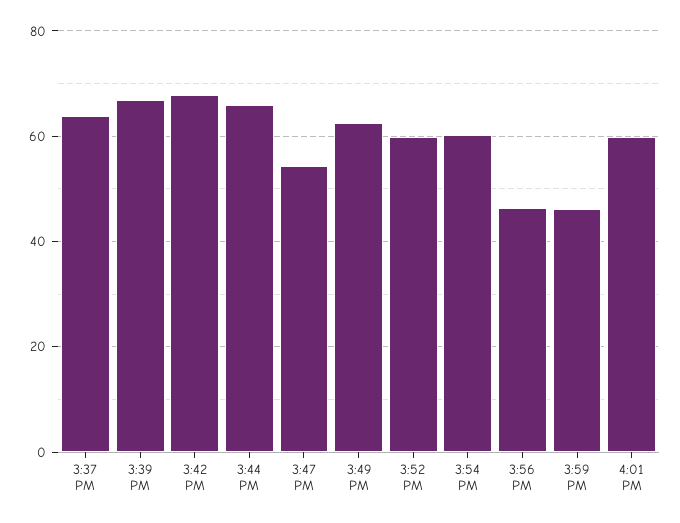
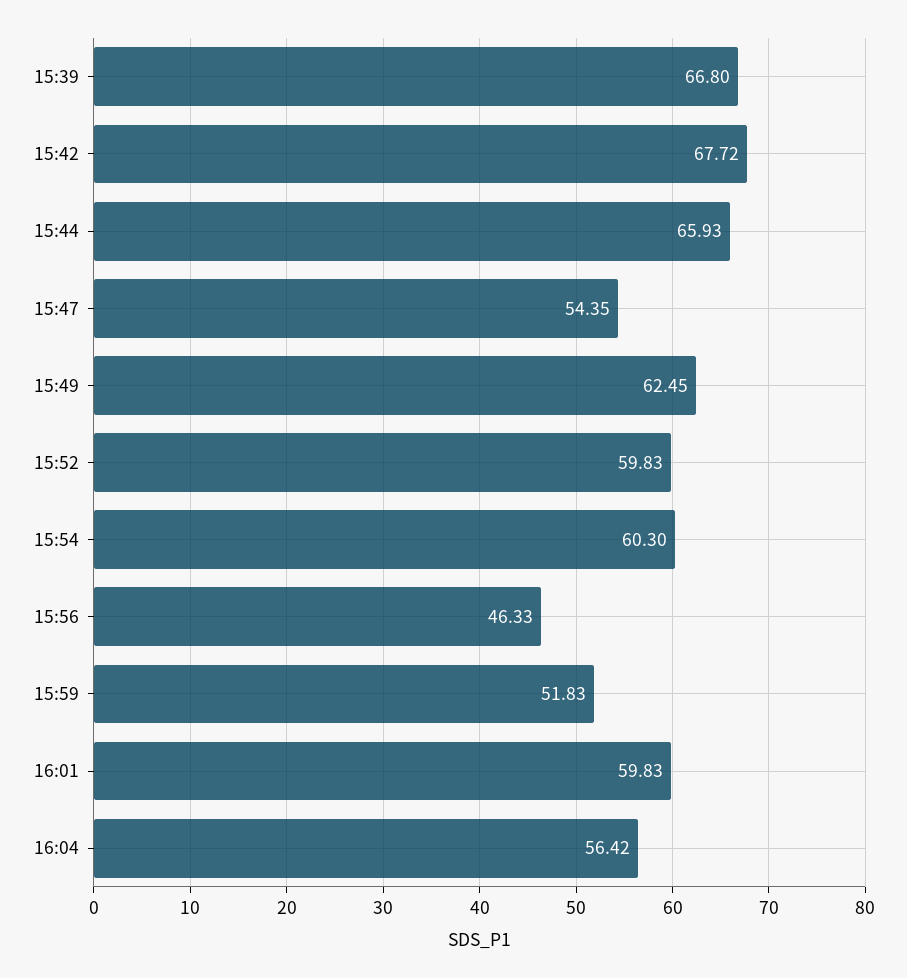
3:37 PM: 64 -> none
3:59 PM: 46 -> 51.83
16:04: none -> 56.42

